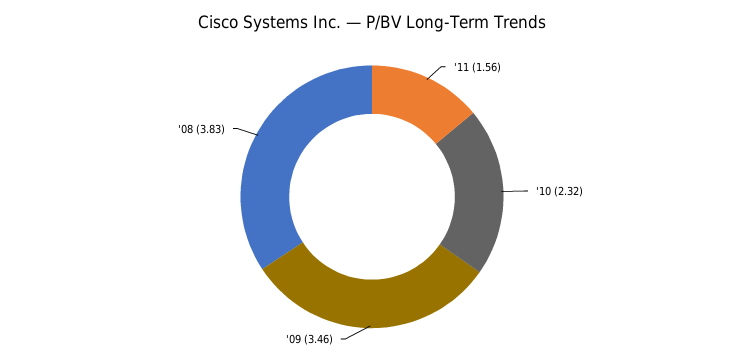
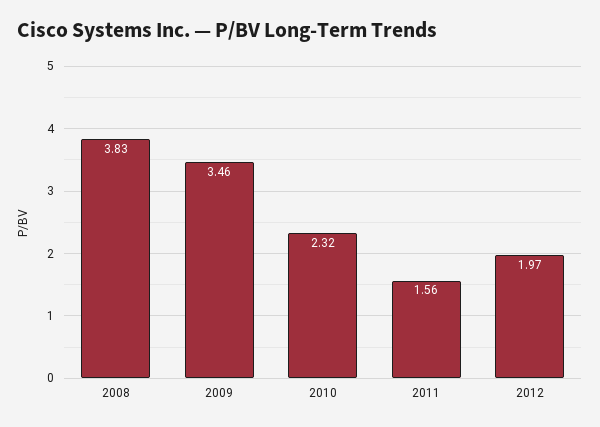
2012: none -> 1.97

